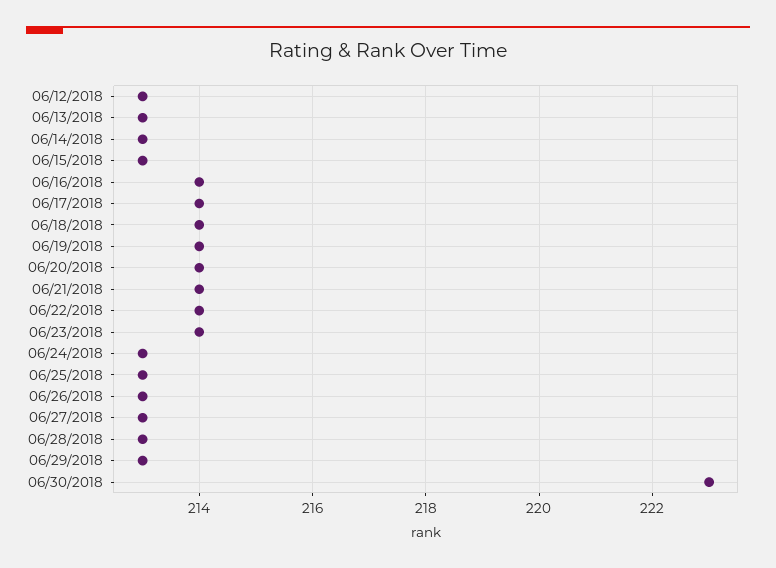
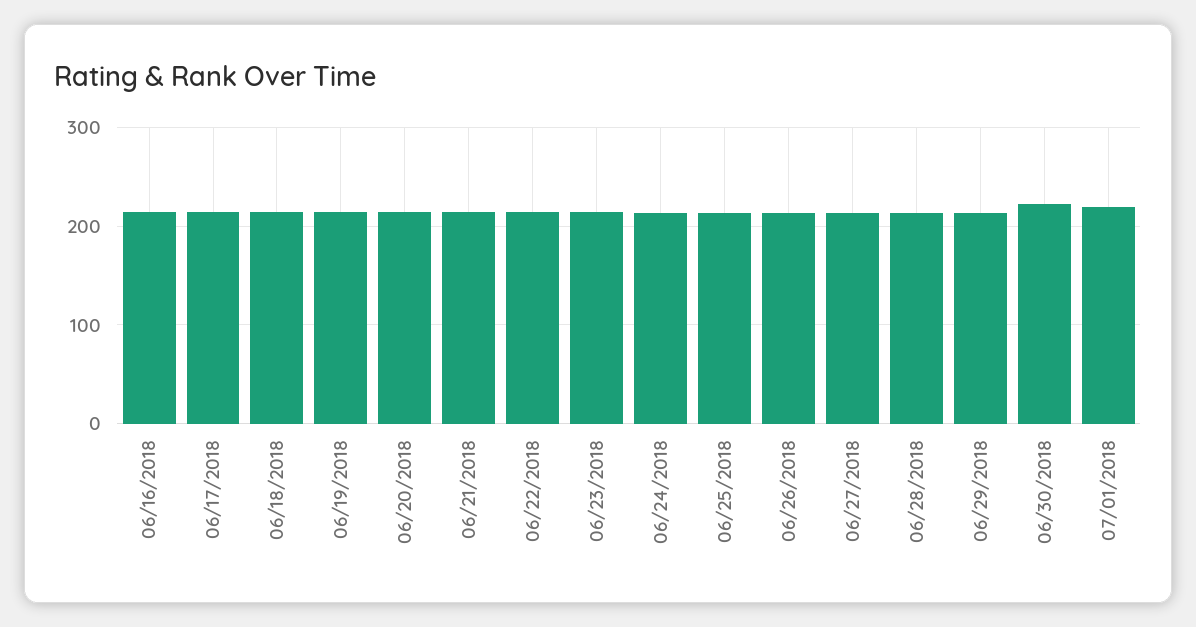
06/12/2018: 213 -> none
06/13/2018: 213 -> none
06/14/2018: 213 -> none
06/15/2018: 213 -> none
07/01/2018: none -> 220

